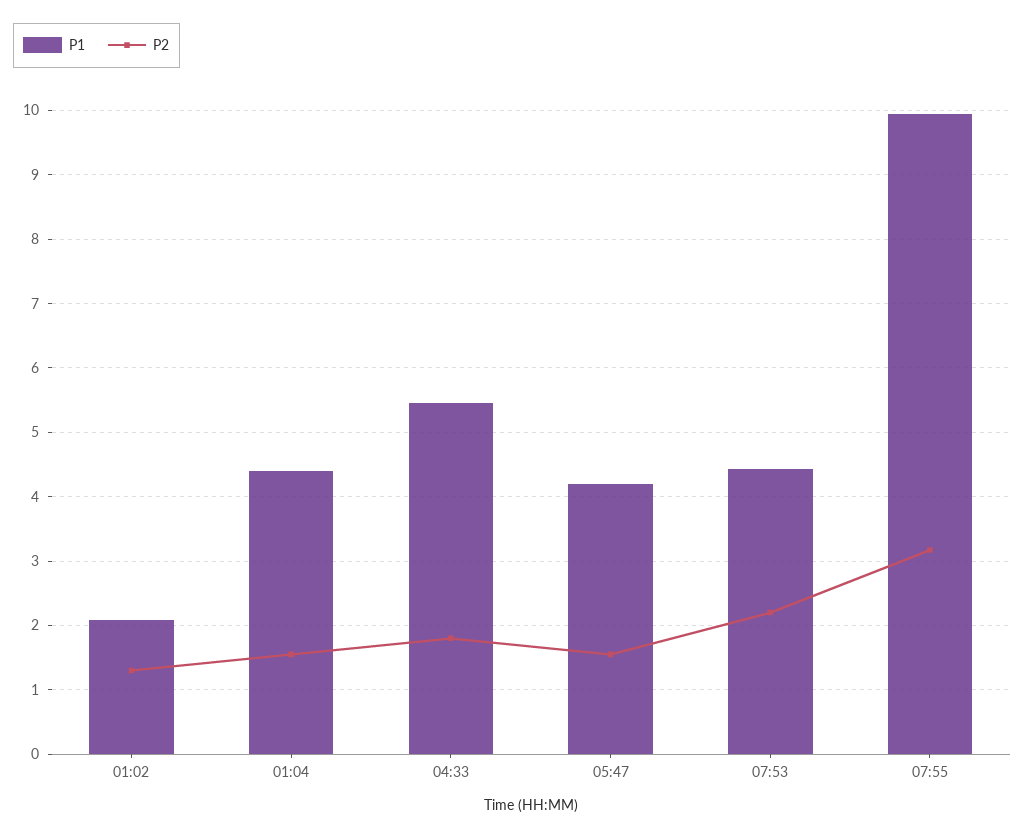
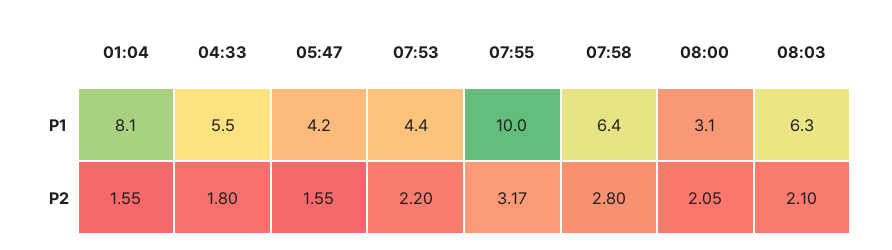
P1, 01:02: 2.1 -> none
P2, 01:02: 1.3 -> none
P1, 01:04: 4.4 -> 8.1
P1, 07:58: none -> 6.4
P1, 08:00: none -> 3.1
P1, 08:03: none -> 6.3
P2, 07:58: none -> 2.8
P2, 08:00: none -> 2.05
P2, 08:03: none -> 2.1

